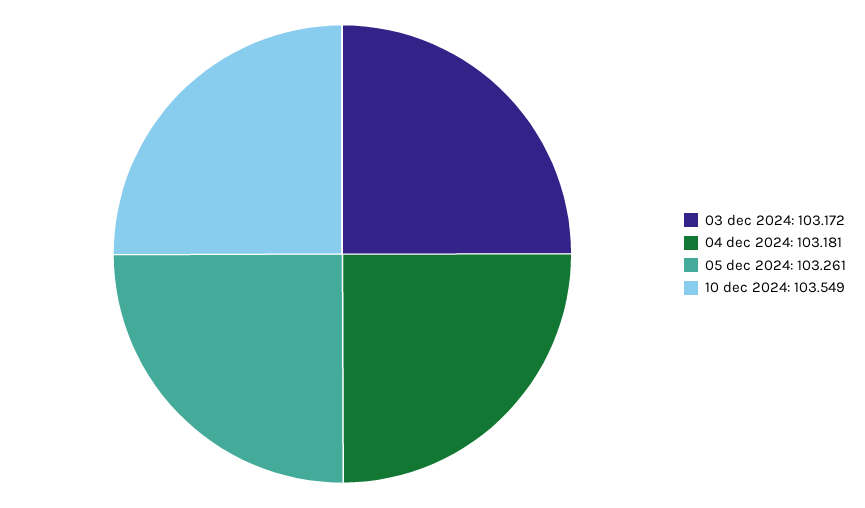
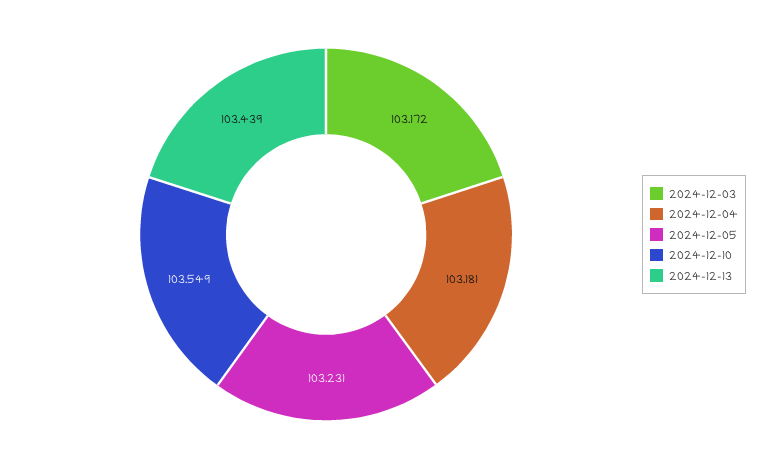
05 dec 2024: 103.261 -> 103.231
2024-12-13: none -> 103.439

